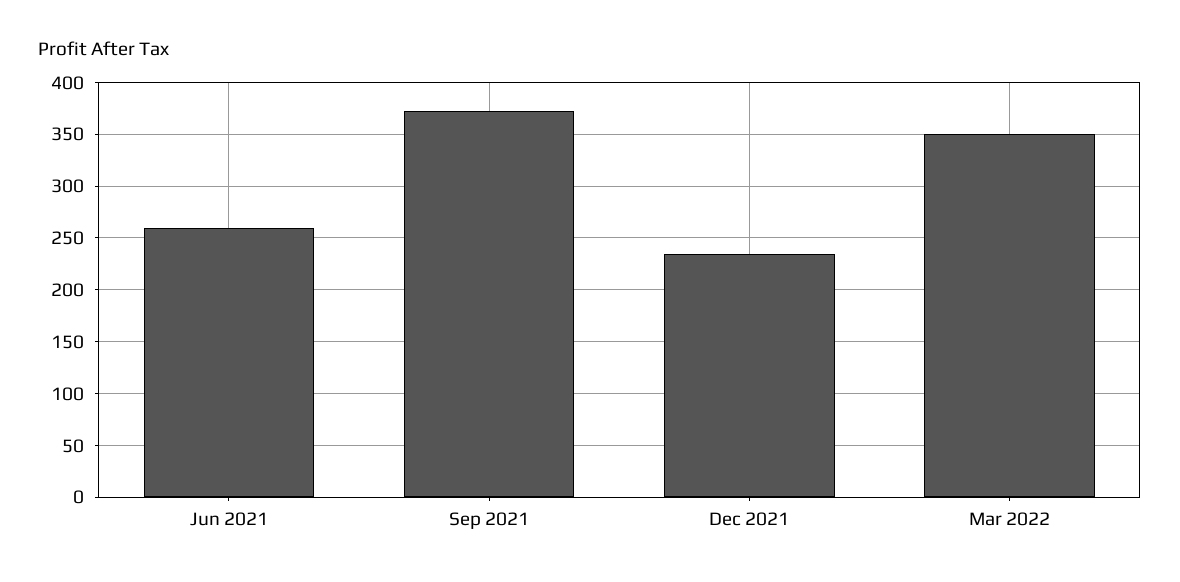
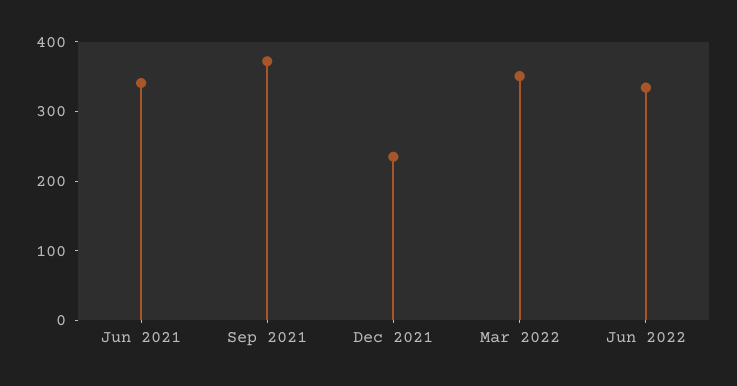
Jun 2021: 260 -> 340
Jun 2022: none -> 340

